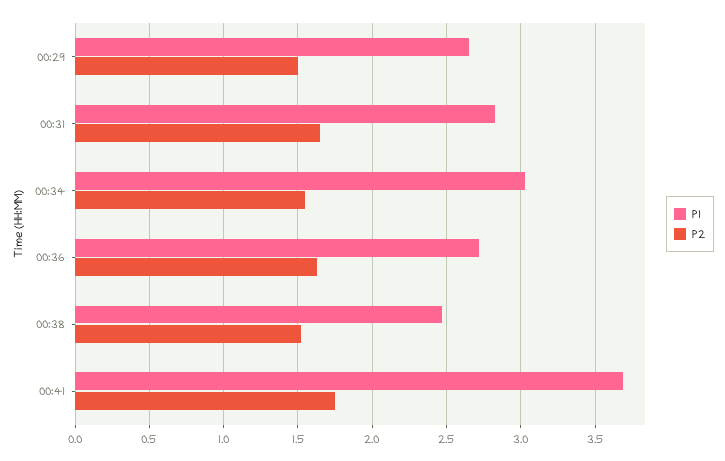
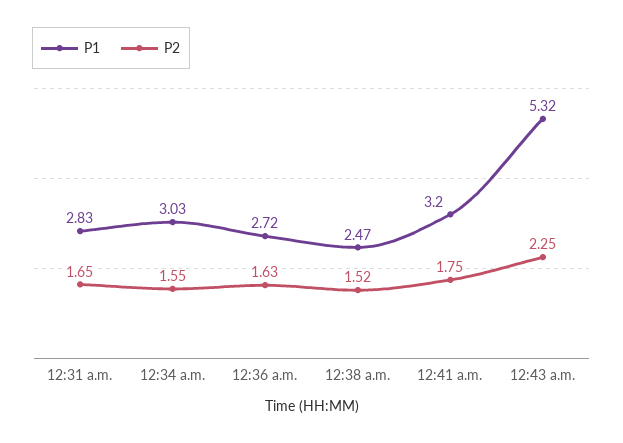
P1, 00:29: 2.65 -> none
P2, 00:29: 1.5 -> none
P1, 00:41: 3.7 -> 3.2
P1, 12:43 a.m.: none -> 5.32
P2, 12:43 a.m.: none -> 2.25

